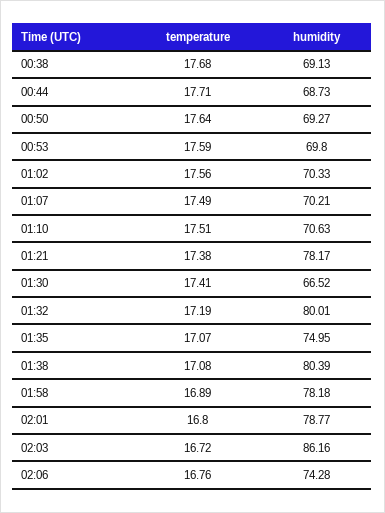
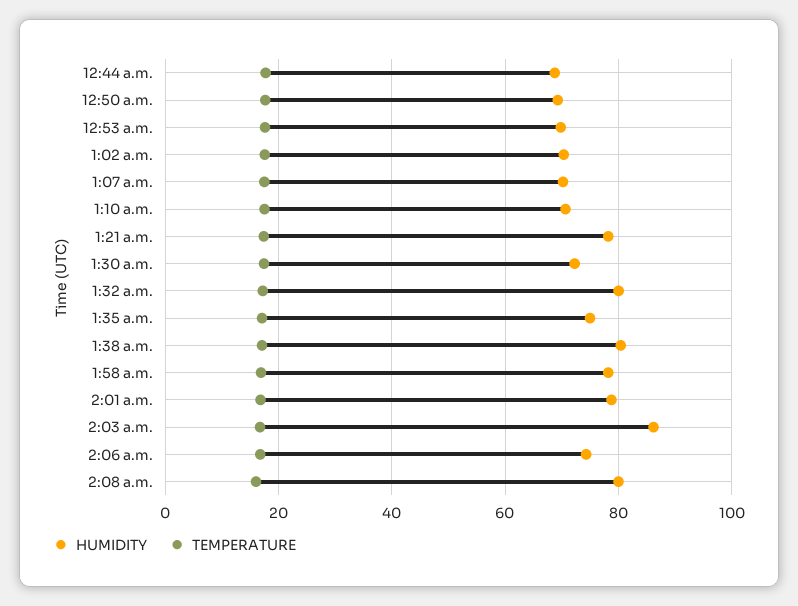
temperature, 00:38: 17.68 -> none
humidity, 00:38: 69.13 -> none
humidity, 01:30: 66.52 -> 72
humidity, 2:08 a.m.: none -> 80
temperature, 2:08 a.m.: none -> 16

